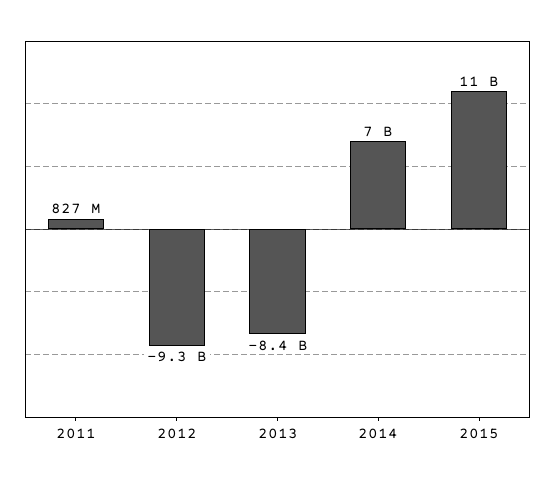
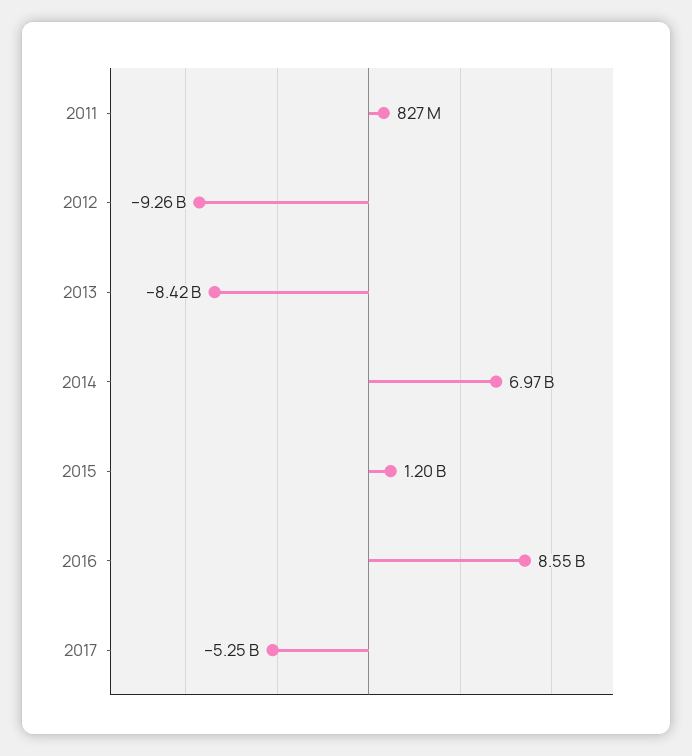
2015: 11000000000 -> 1200000000
2016: none -> 8550000000
2017: none -> -5250000000

